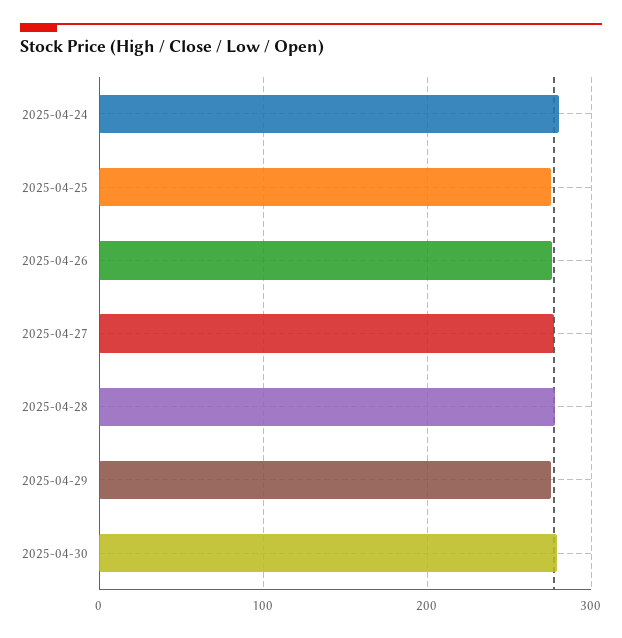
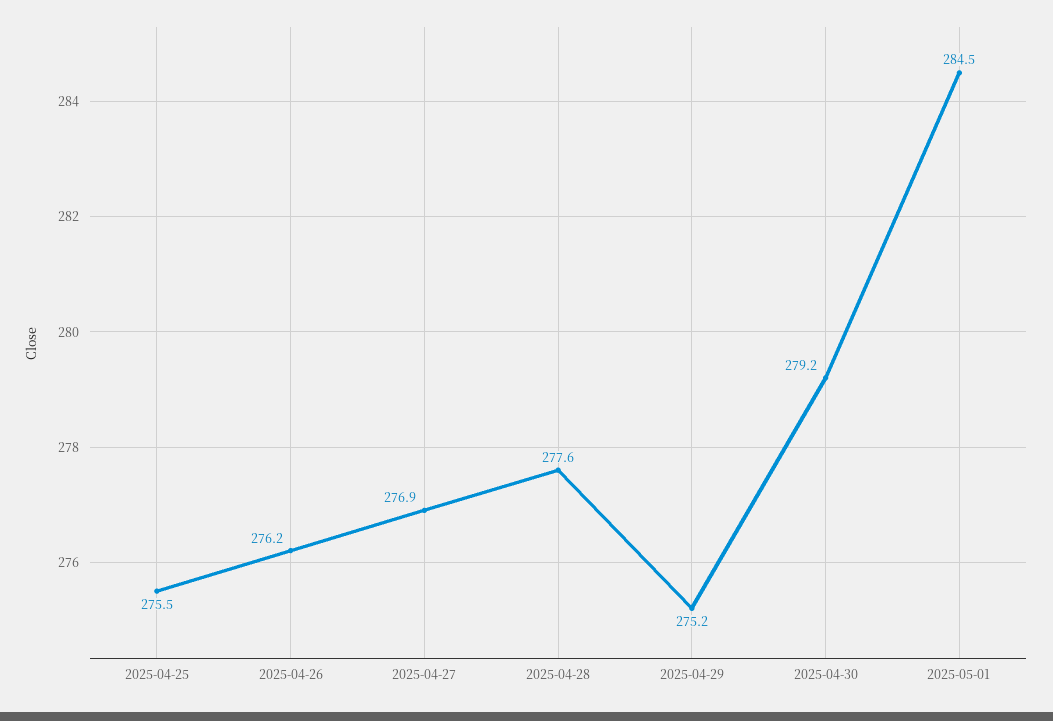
2025-04-24: 280 -> none
2025-05-01: none -> 284.5

